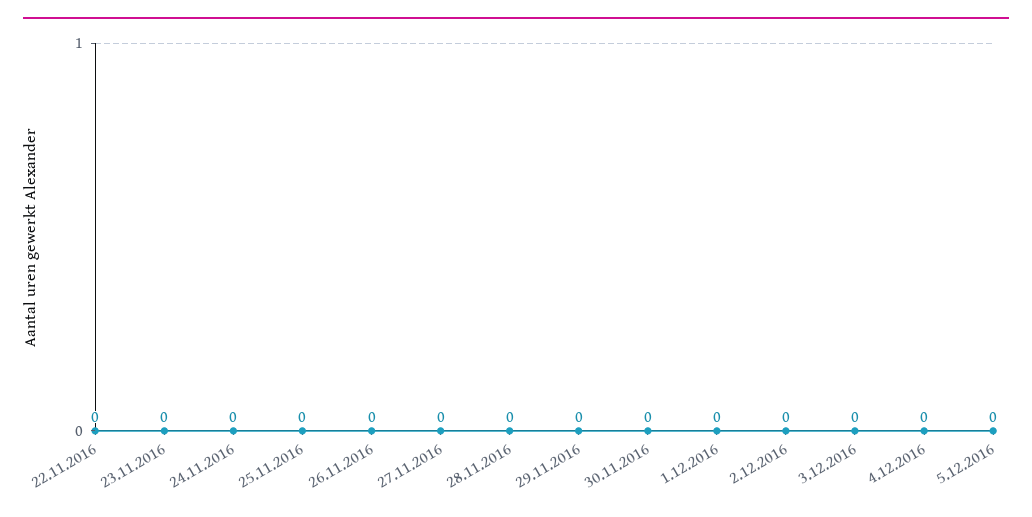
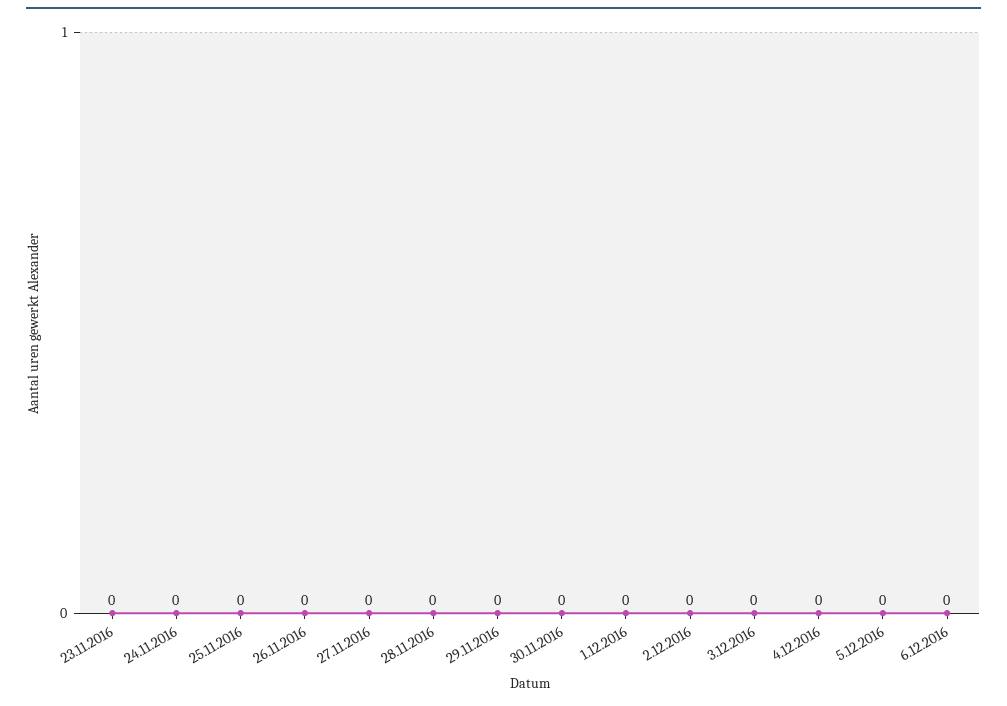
22.11.2016: 0 -> none
6.12.2016: none -> 0

